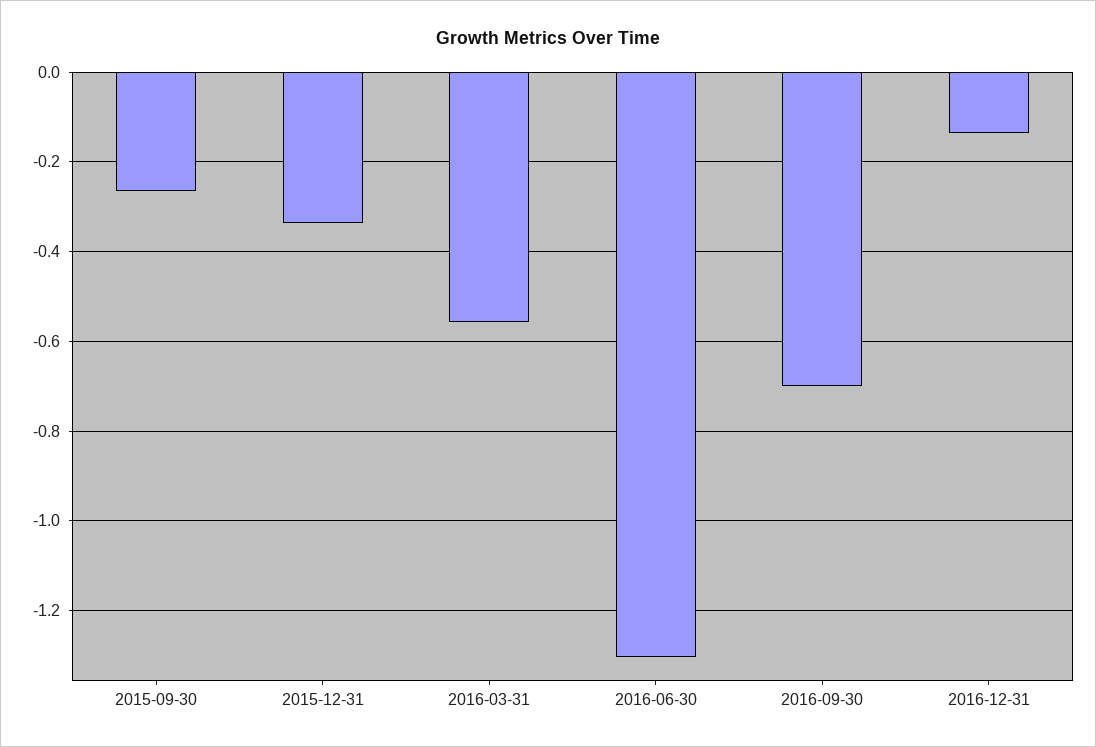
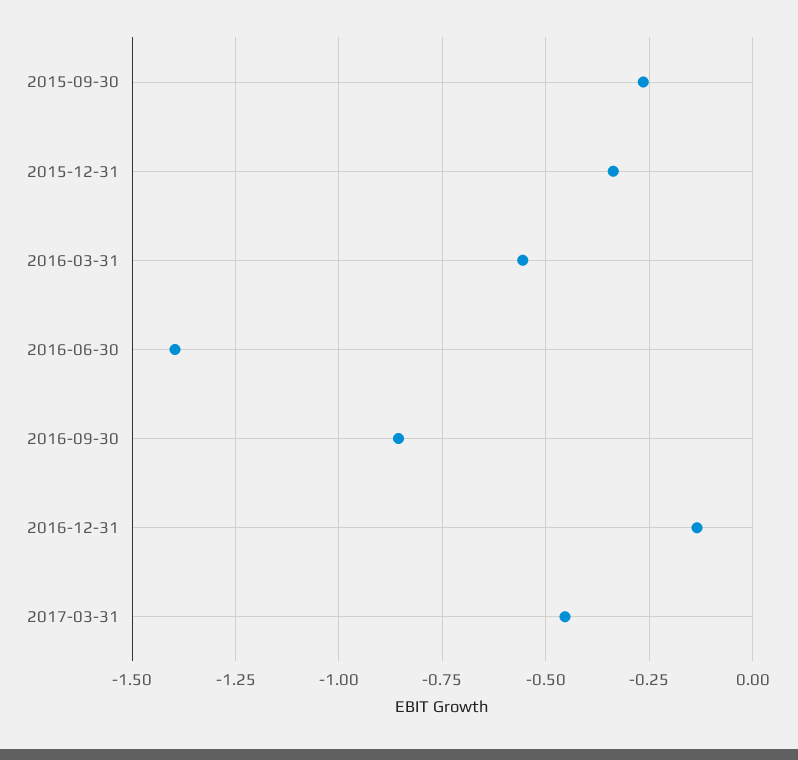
2016-06-30: -1.3 -> -1.4
2016-09-30: -0.7 -> -0.85
2017-03-31: none -> -0.45

